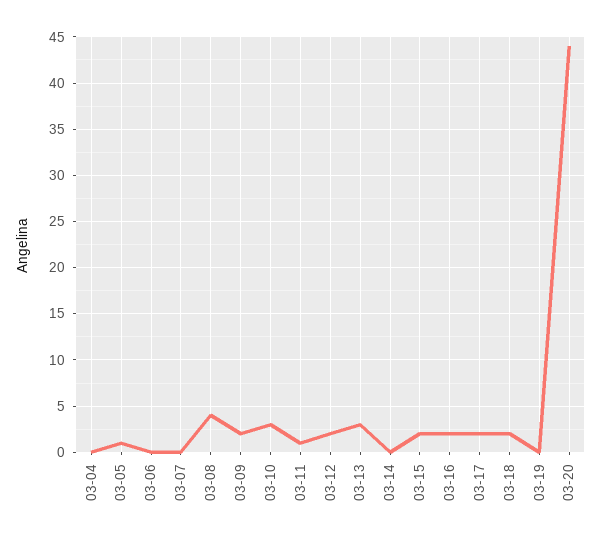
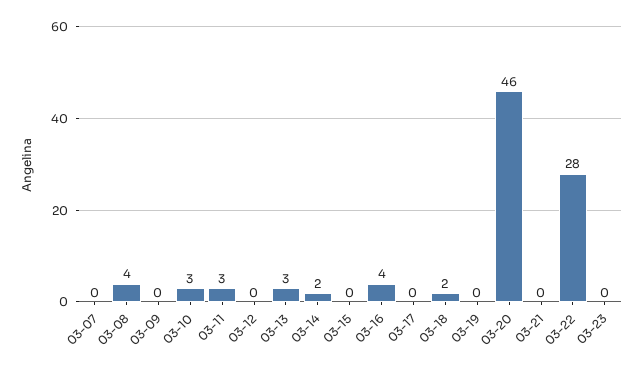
03-04: 0 -> none
03-05: 1 -> none
03-06: 0 -> none
03-09: 2 -> 0
03-11: 1 -> 3
03-12: 2 -> 0
03-14: 0 -> 2
03-15: 2 -> 0
03-16: 2 -> 4
03-17: 2 -> 0
03-20: 44 -> 46
03-21: none -> 0
03-22: none -> 28
03-23: none -> 0

